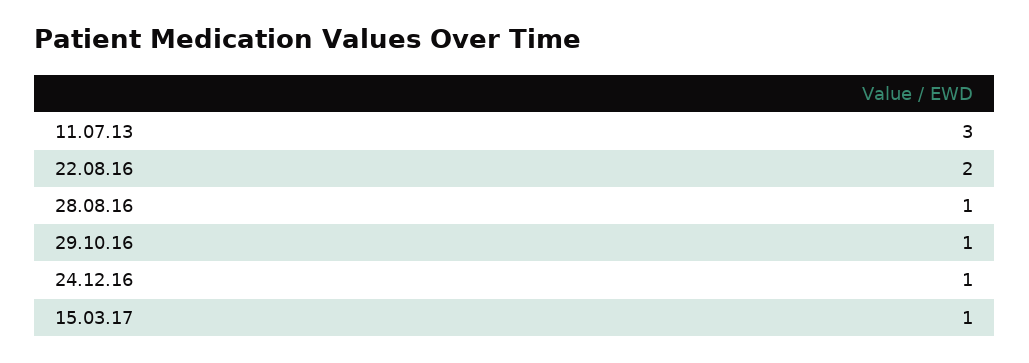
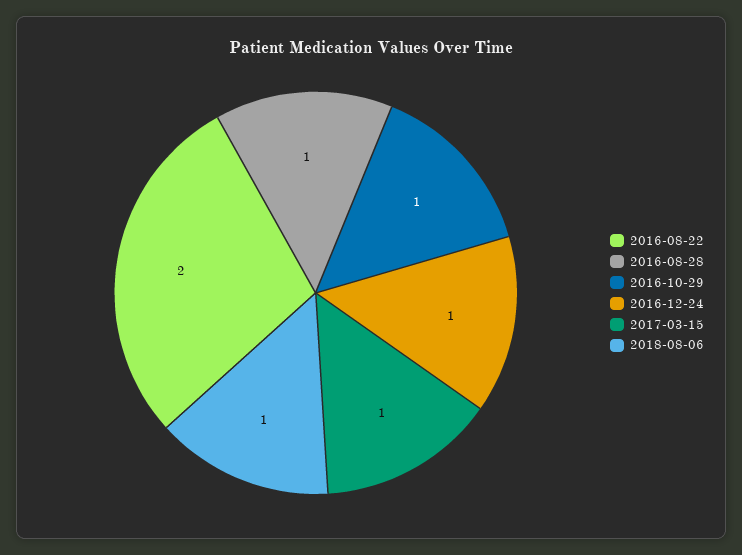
11.07.13: 3 -> none
2018-08-06: none -> 1

